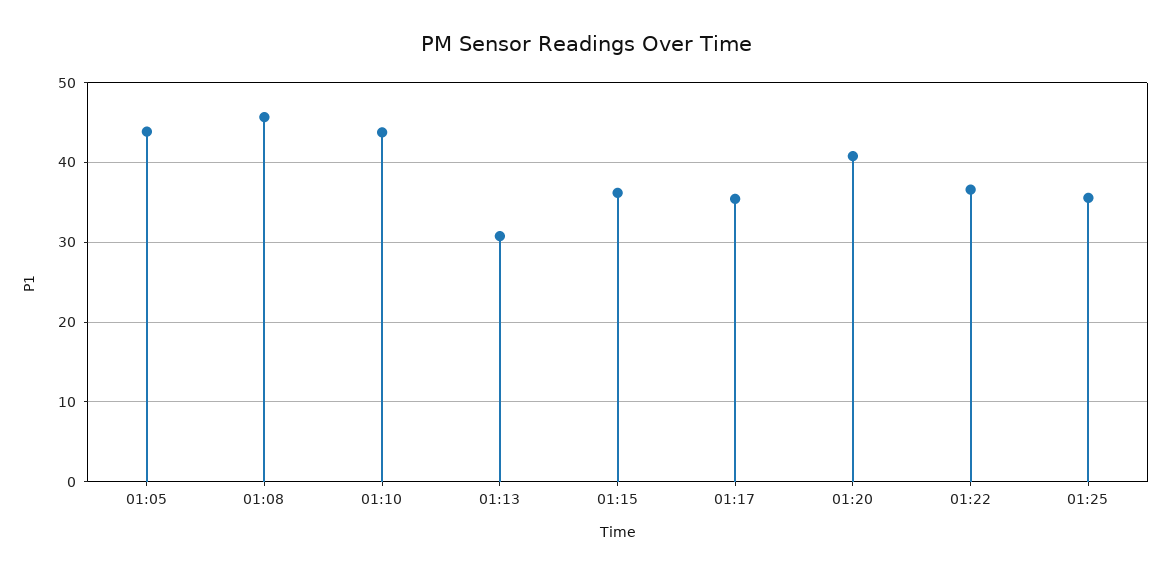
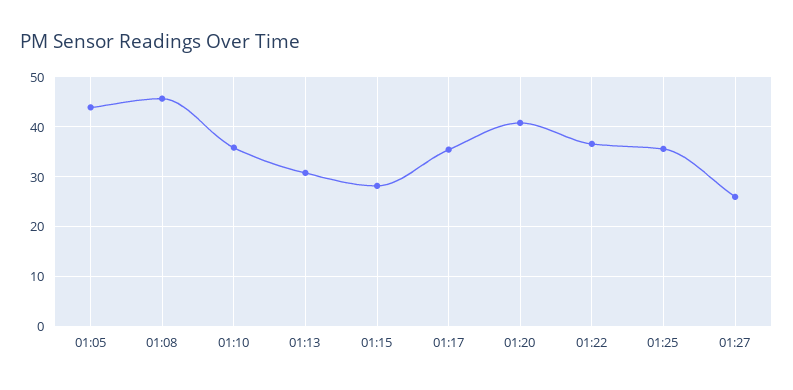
01:10: 44 -> 36
01:15: 36 -> 28
01:27: none -> 26

